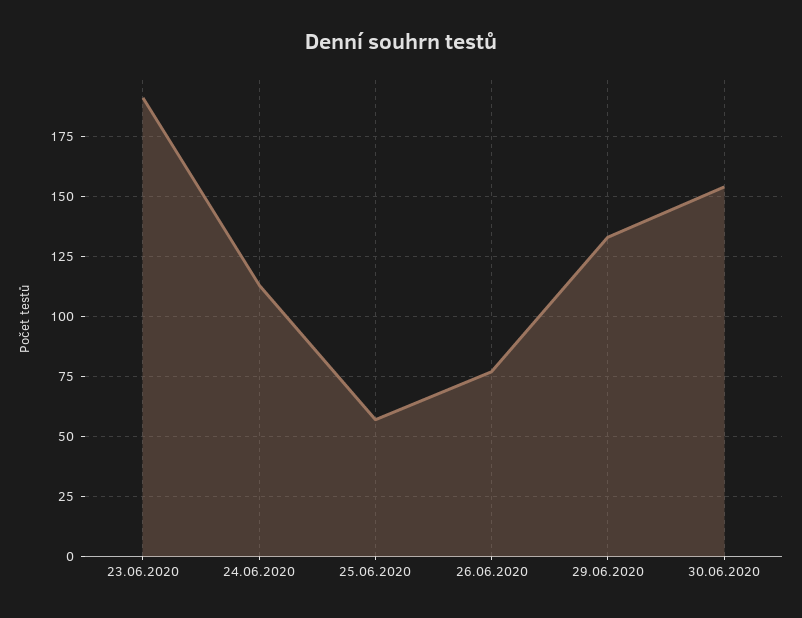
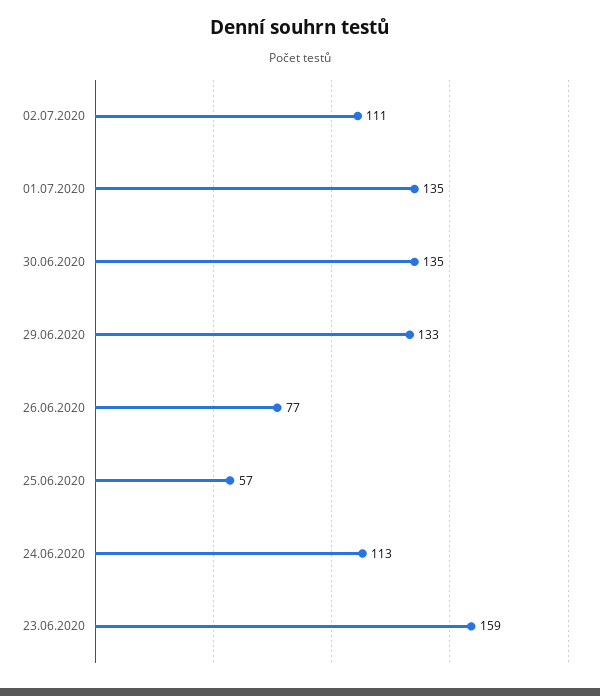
23.06.2020: 190 -> 159
30.06.2020: 155 -> 135
02.07.2020: none -> 111
01.07.2020: none -> 135

